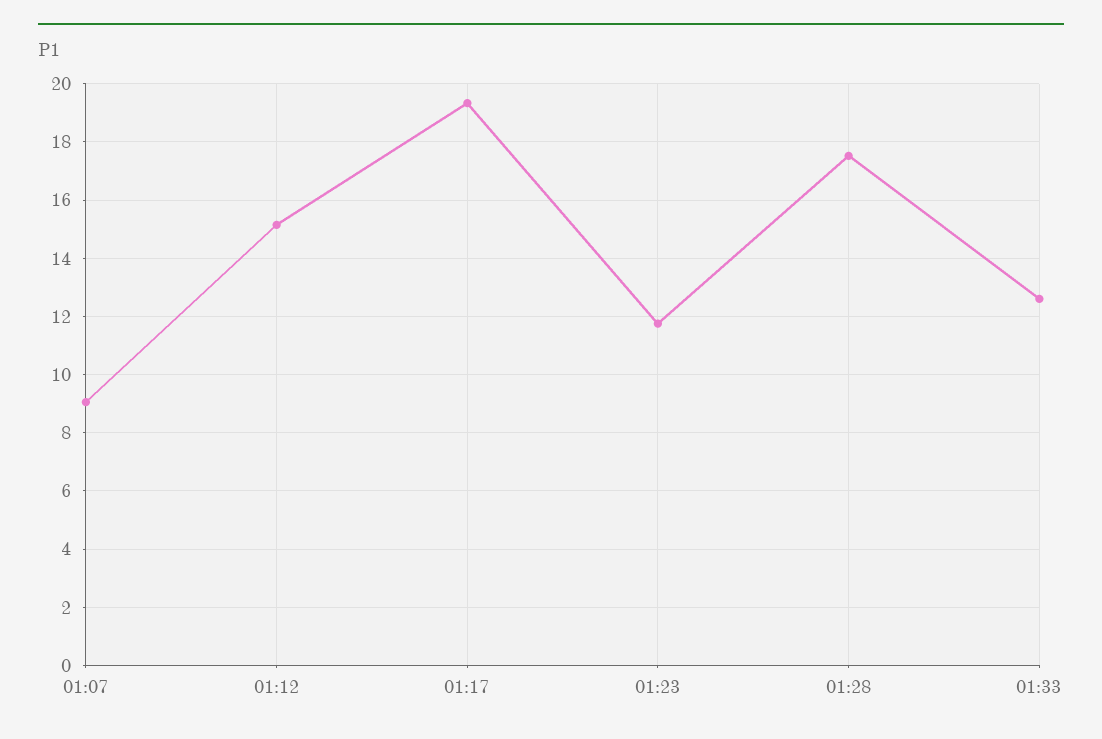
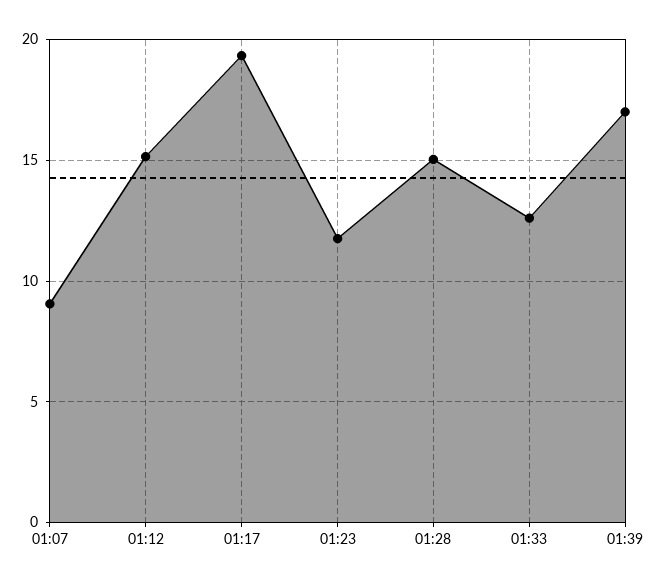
01:28: 17.5 -> 15
01:39: none -> 17

